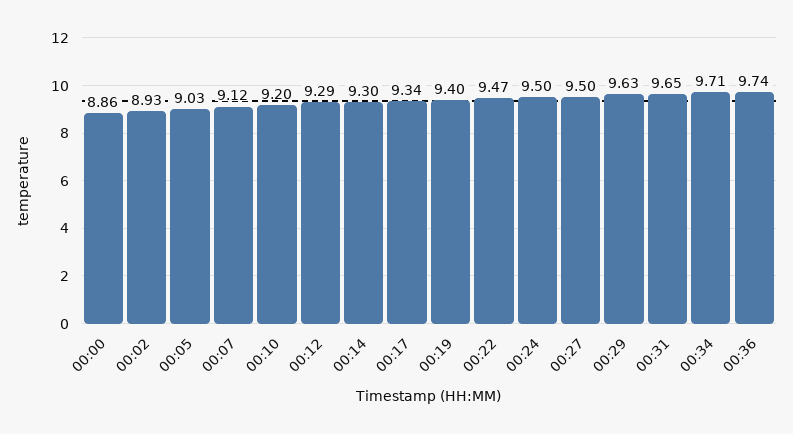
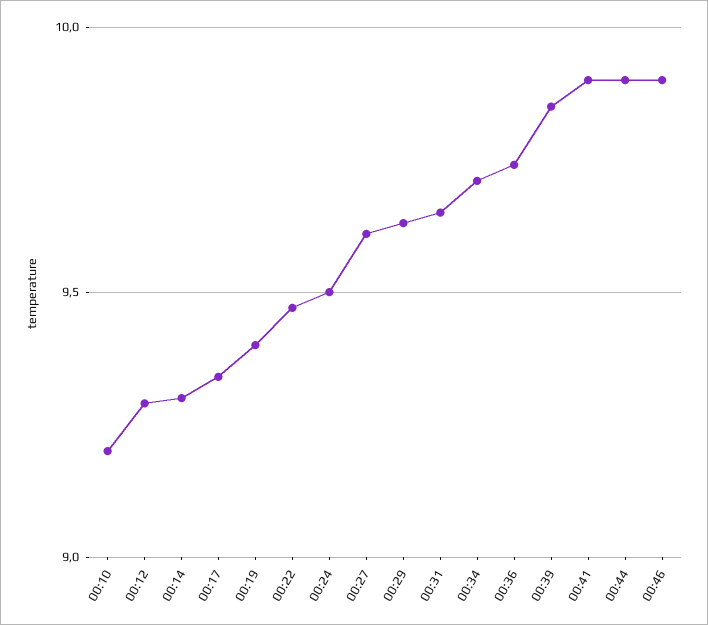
00:00: 8.86 -> none
00:02: 8.93 -> none
00:05: 9.03 -> none
00:07: 9.12 -> none
00:27: 9.5 -> 9.6
00:39: none -> 9.85
00:41: none -> 9.9
00:44: none -> 9.9
00:46: none -> 9.9

